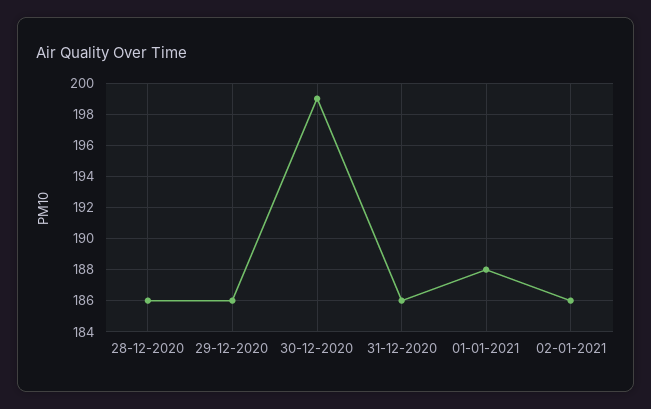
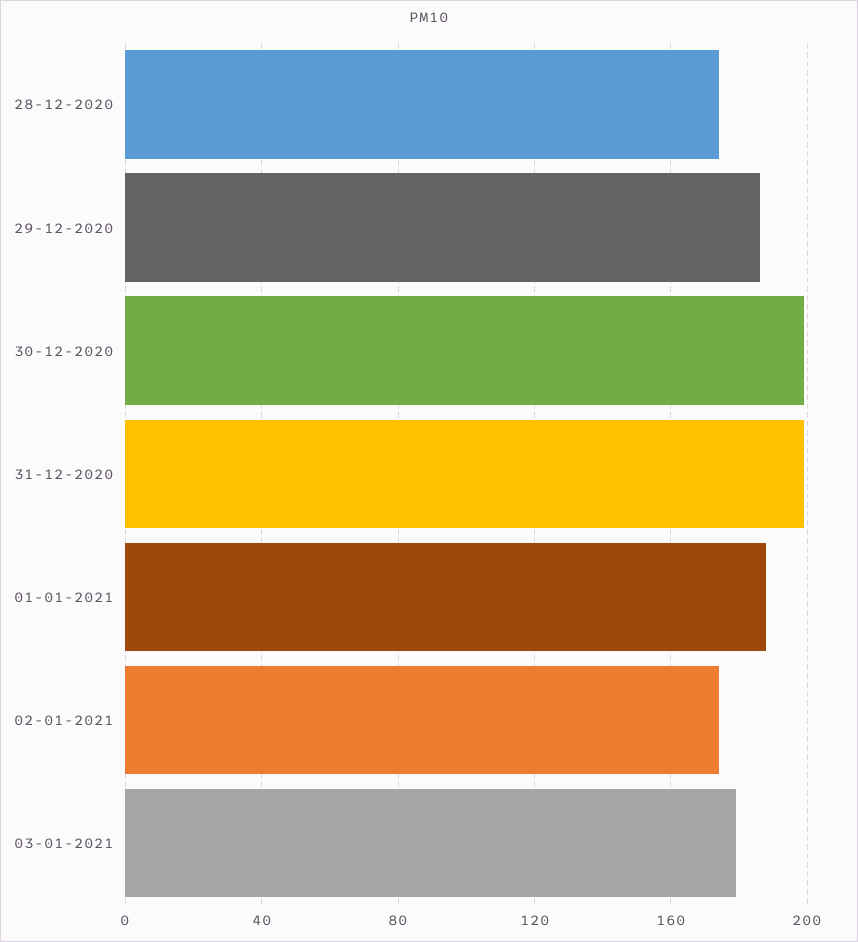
28-12-2020: 186 -> 175
31-12-2020: 186 -> 200
02-01-2021: 186 -> 175
03-01-2021: none -> 180

